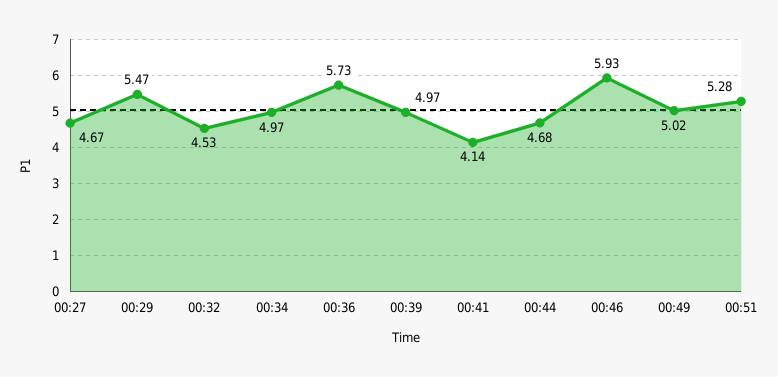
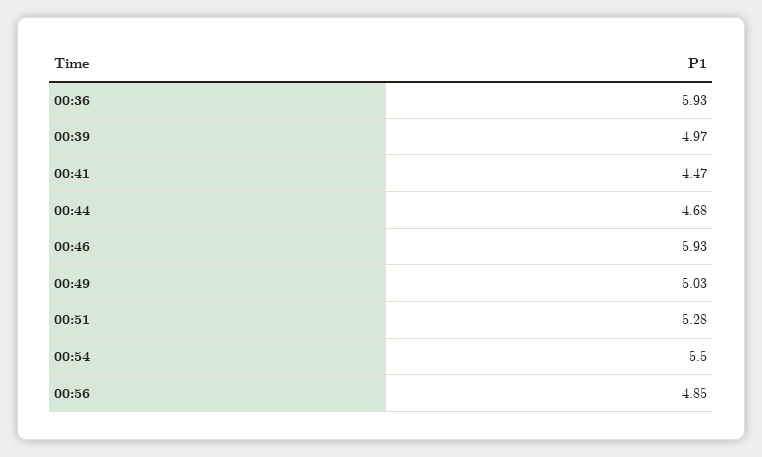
00:27: 4.67 -> none
00:29: 5.47 -> none
00:32: 4.53 -> none
00:34: 4.97 -> none
00:36: 5.73 -> 5.93
00:41: 4.14 -> 4.47
00:49: 5.02 -> 5.03
00:54: none -> 5.5
00:56: none -> 4.85

